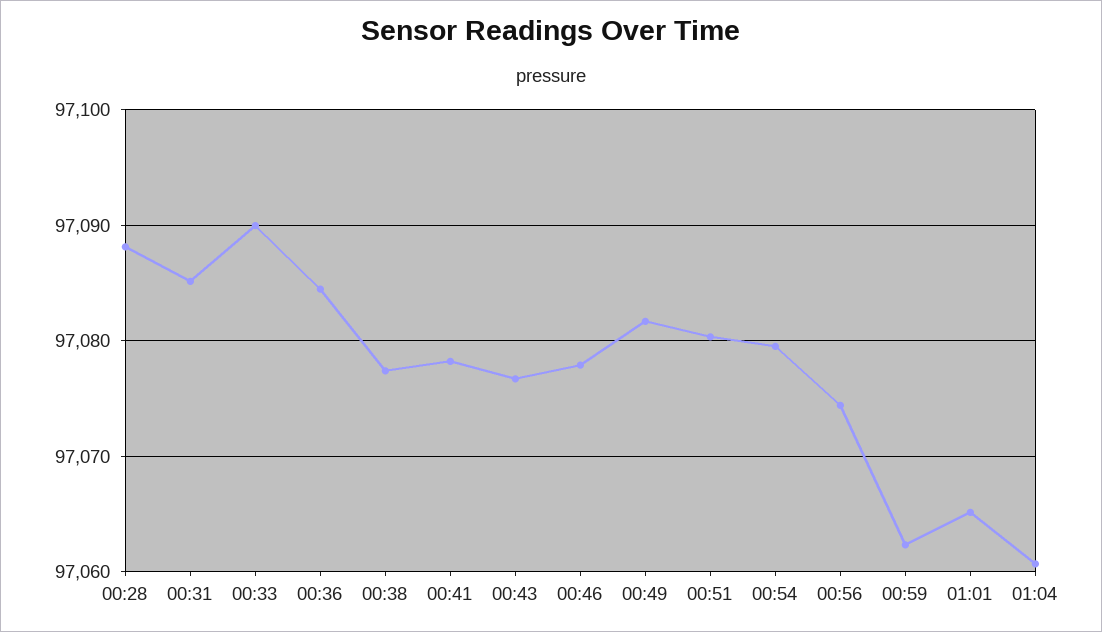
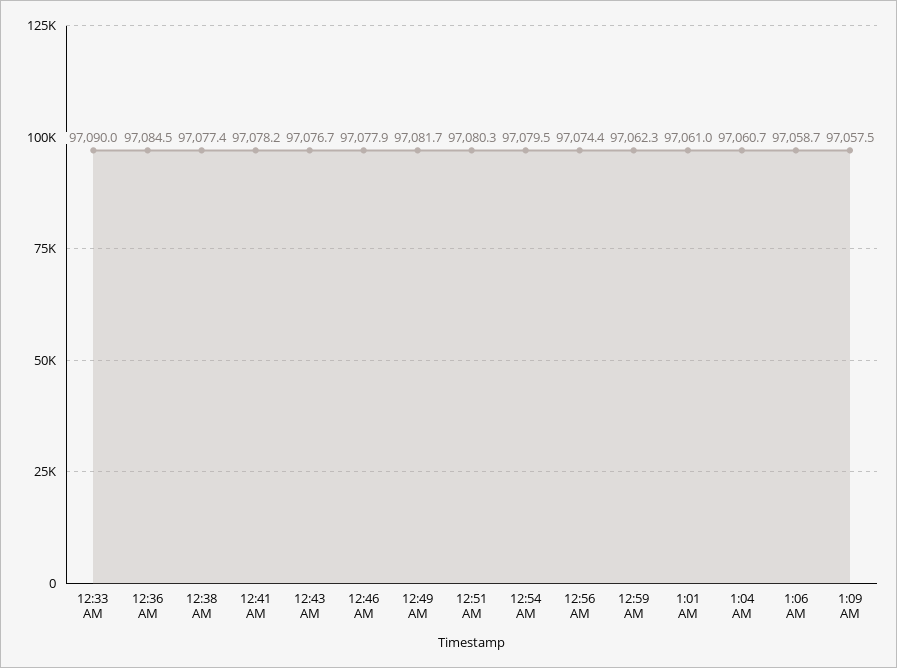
00:28: 97088 -> none
00:31: 97085 -> none
01:01: 97065 -> 97061
1:06 AM: none -> 97058.7
1:09 AM: none -> 97057.5

